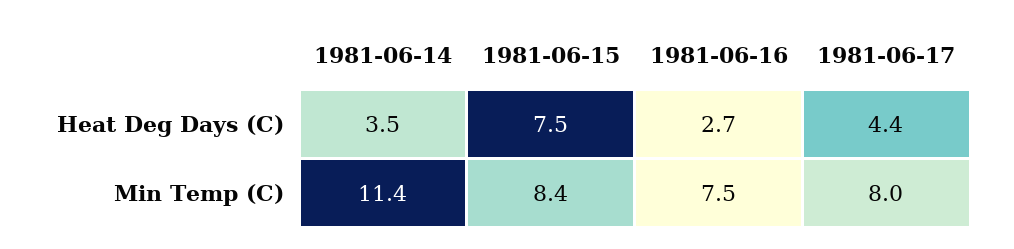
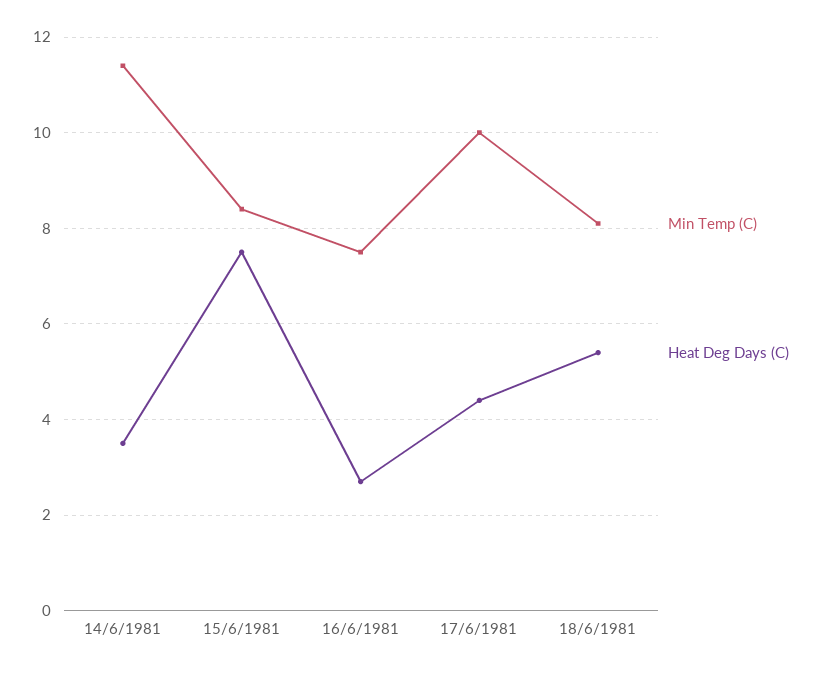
Min Temp (C), 1981-06-17: 8 -> 10
Min Temp (C), 18/6/1981: none -> 8
Heat Deg Days (C), 18/6/1981: none -> 5.5

